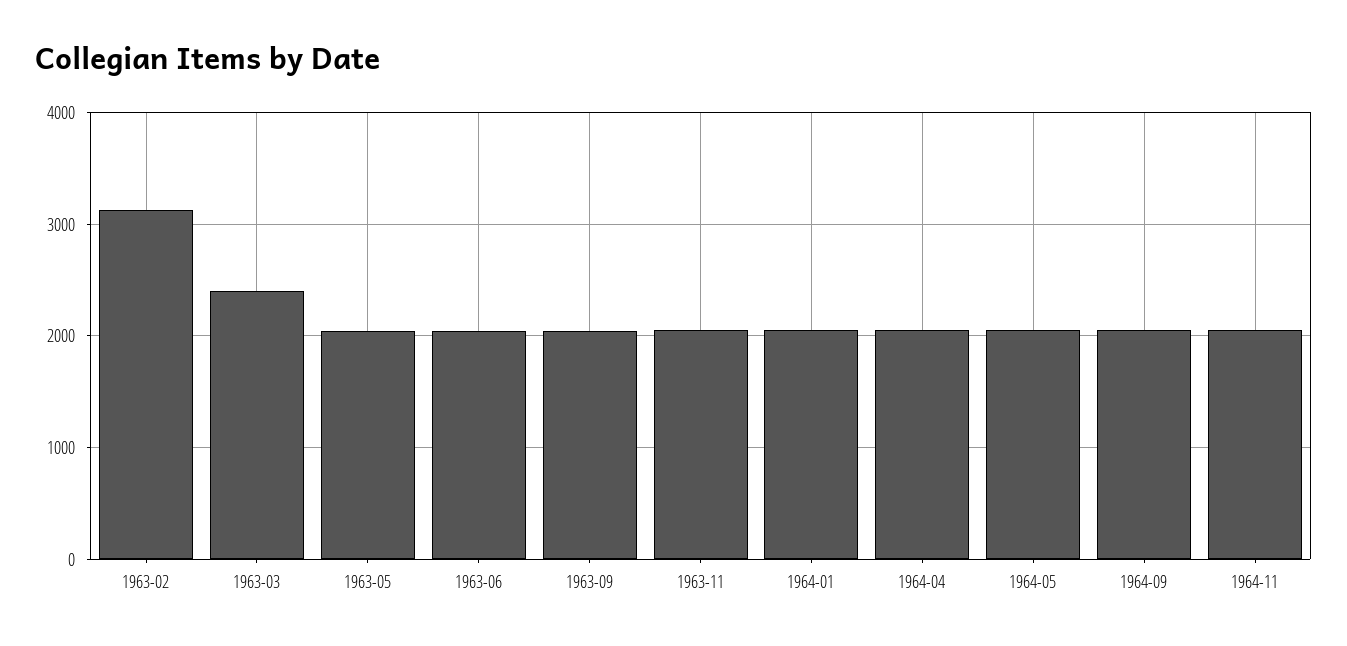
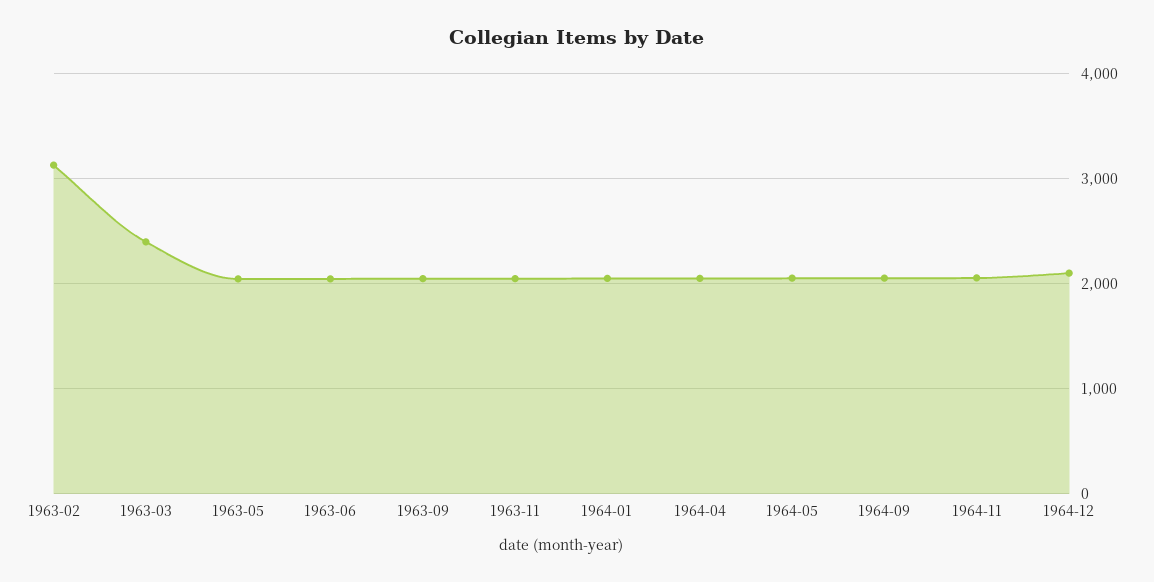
1964-12: none -> 2100

